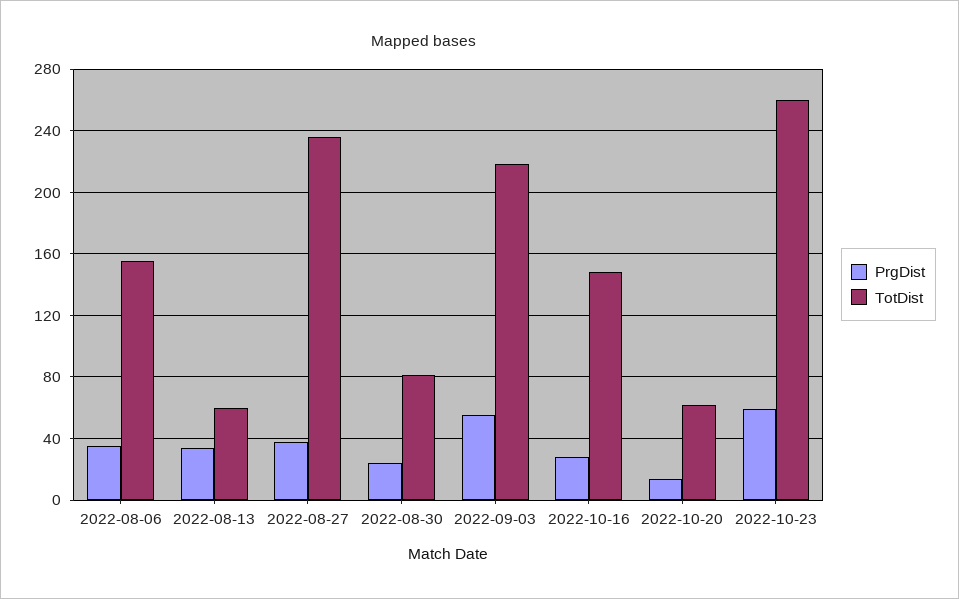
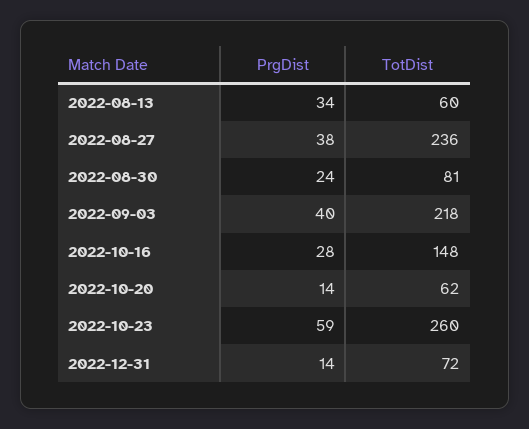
PrgDist, 2022-08-06: 35 -> none
TotDist, 2022-08-06: 155 -> none
PrgDist, 2022-09-03: 55 -> 40
PrgDist, 2022-12-31: none -> 14
TotDist, 2022-12-31: none -> 72

